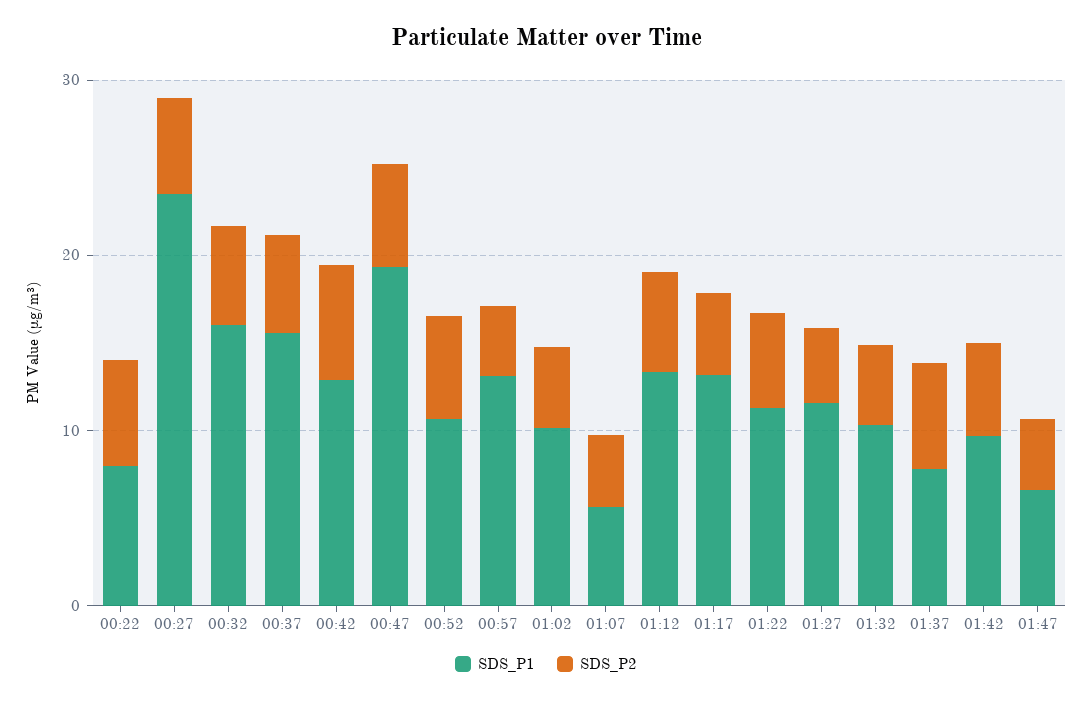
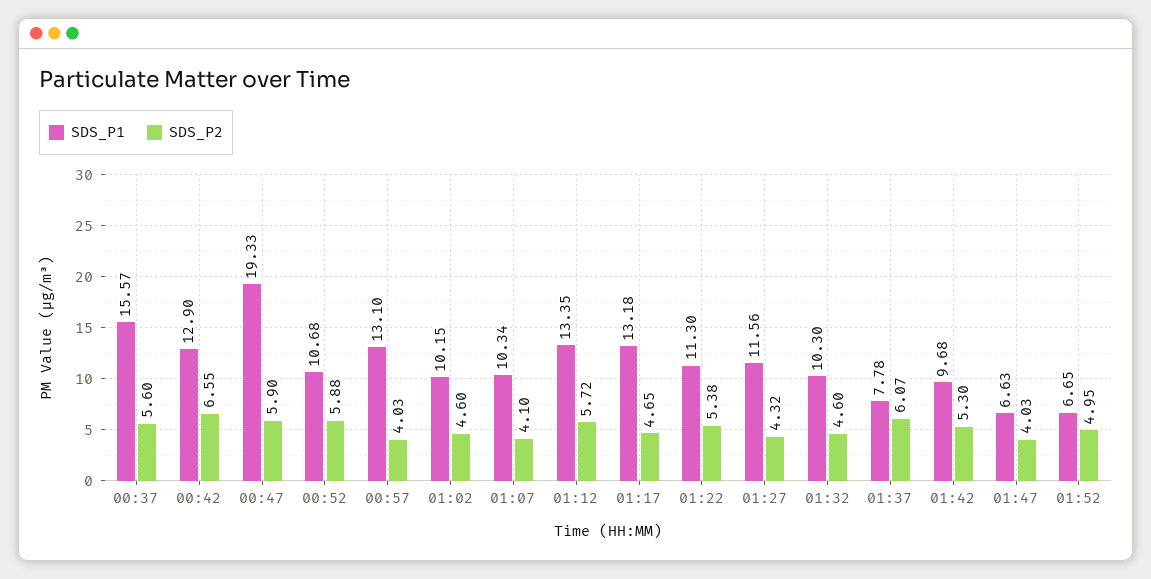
SDS_P1, 00:22: 8 -> none
SDS_P2, 00:22: 6 -> none
SDS_P1, 00:27: 24 -> none
SDS_P2, 00:27: 6 -> none
SDS_P1, 00:32: 16 -> none
SDS_P2, 00:32: 6 -> none
SDS_P1, 01:07: 6 -> 10.34
SDS_P1, 01:52: none -> 6.65
SDS_P2, 01:52: none -> 4.95

